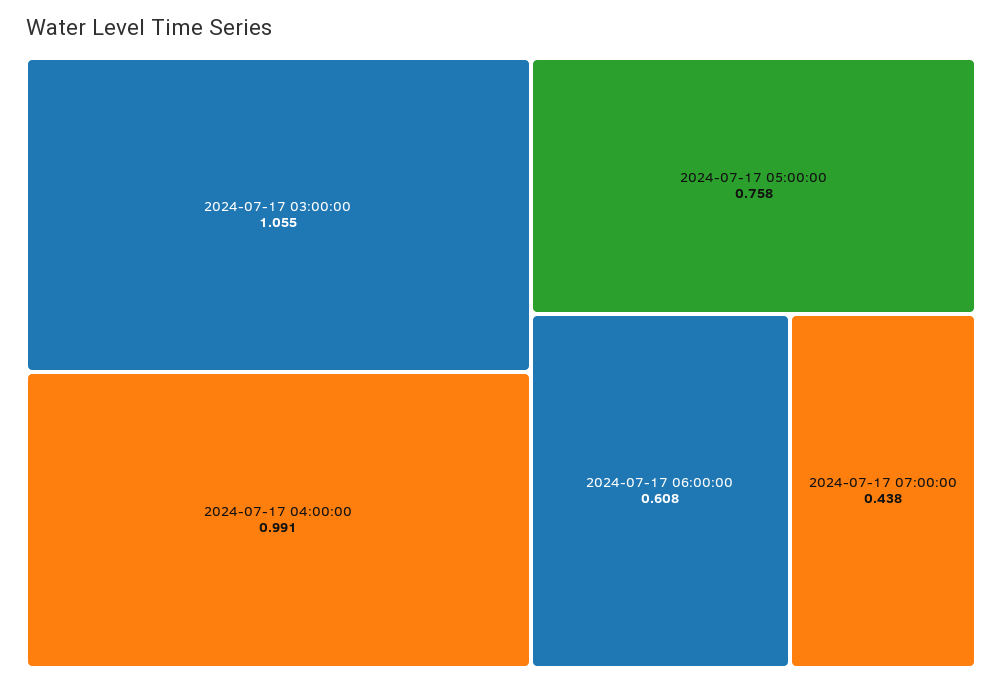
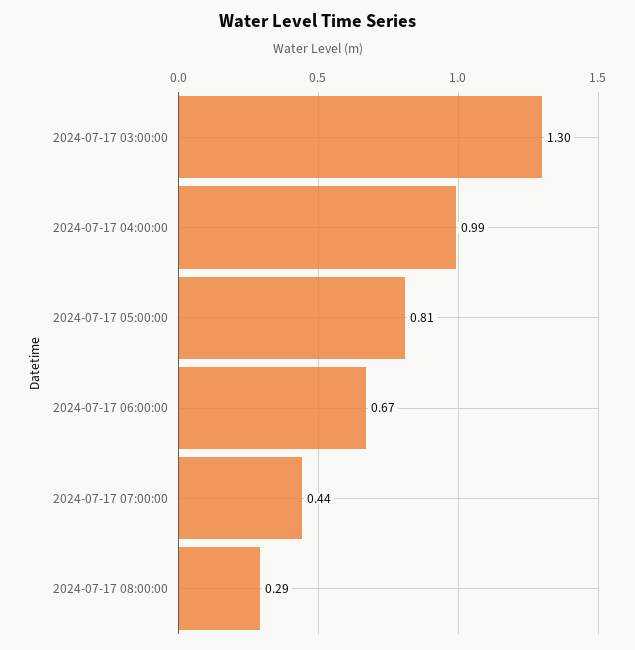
2024-07-17 03:00:00: 1.055 -> 1.3
2024-07-17 05:00:00: 0.758 -> 0.81
2024-07-17 06:00:00: 0.608 -> 0.67
2024-07-17 08:00:00: none -> 0.29

